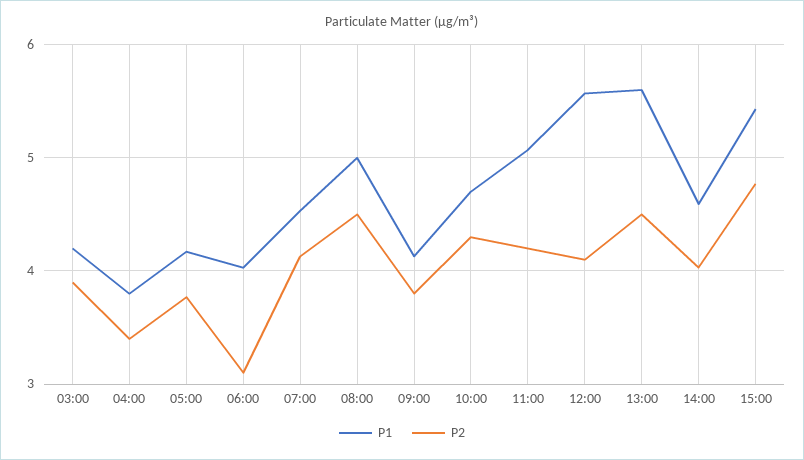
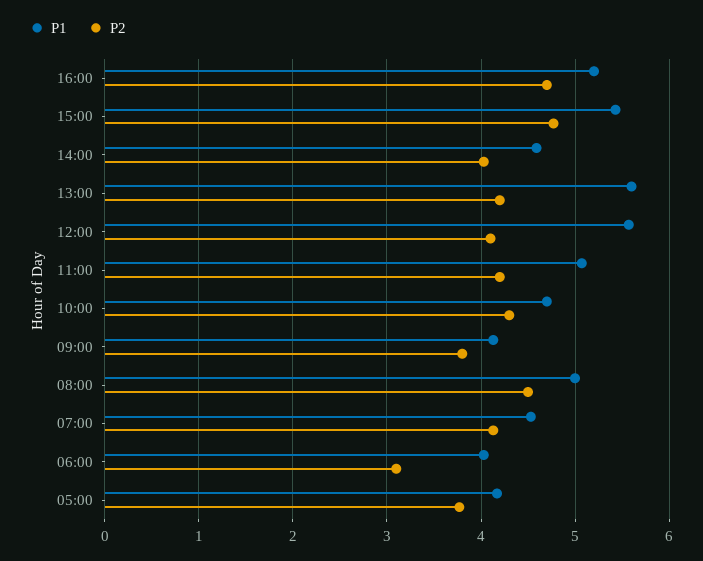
P1, 03:00: 4.2 -> none
P2, 03:00: 3.9 -> none
P1, 04:00: 3.8 -> none
P2, 04:00: 3.4 -> none
P2, 13:00: 4.5 -> 4.2
P1, 16:00: none -> 5.2
P2, 16:00: none -> 4.7

